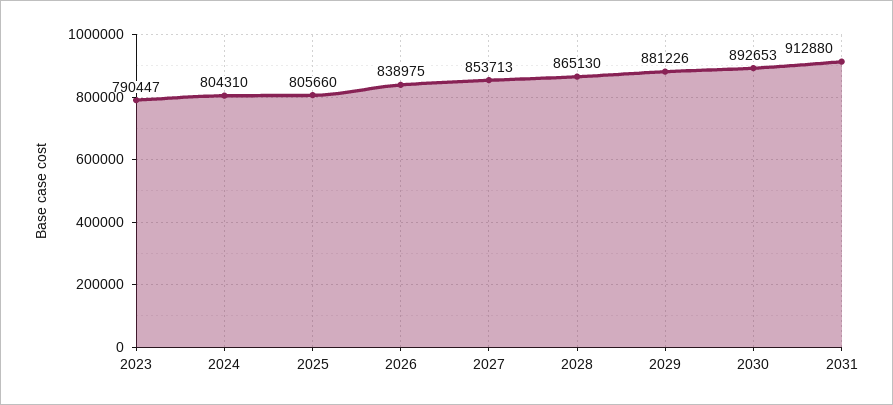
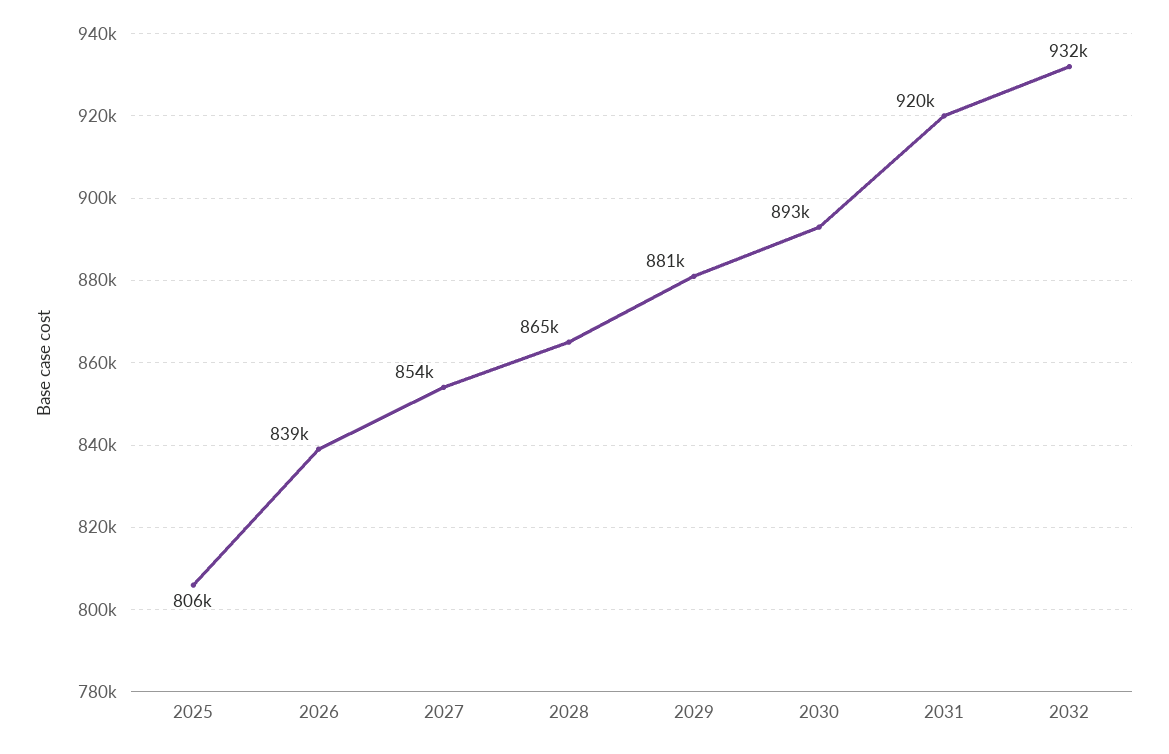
2023: 790447 -> none
2024: 804310 -> none
2031: 912880 -> 920000
2032: none -> 932000

